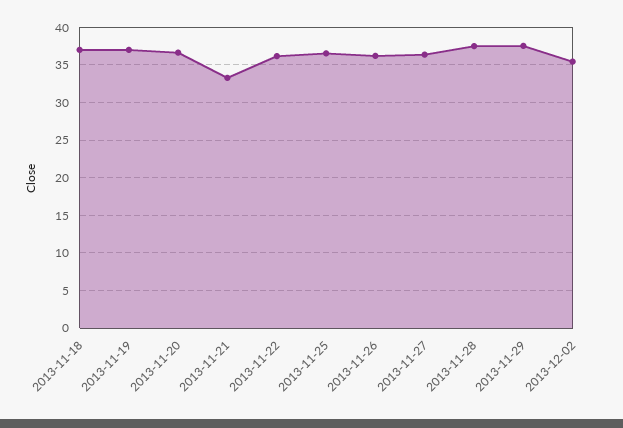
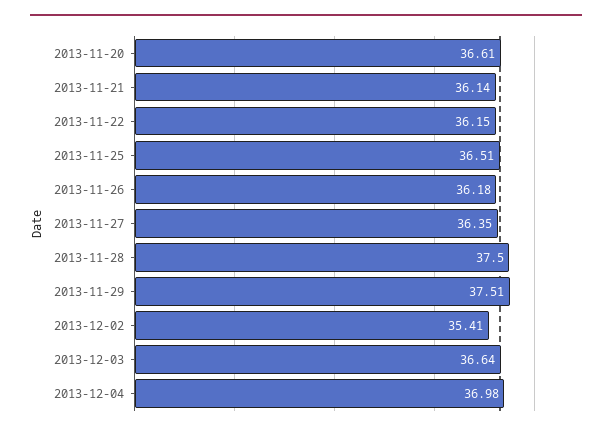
2013-11-18: 37 -> none
2013-11-19: 37 -> none
2013-11-21: 33 -> 36.14
2013-12-03: none -> 36.64
2013-12-04: none -> 36.98

